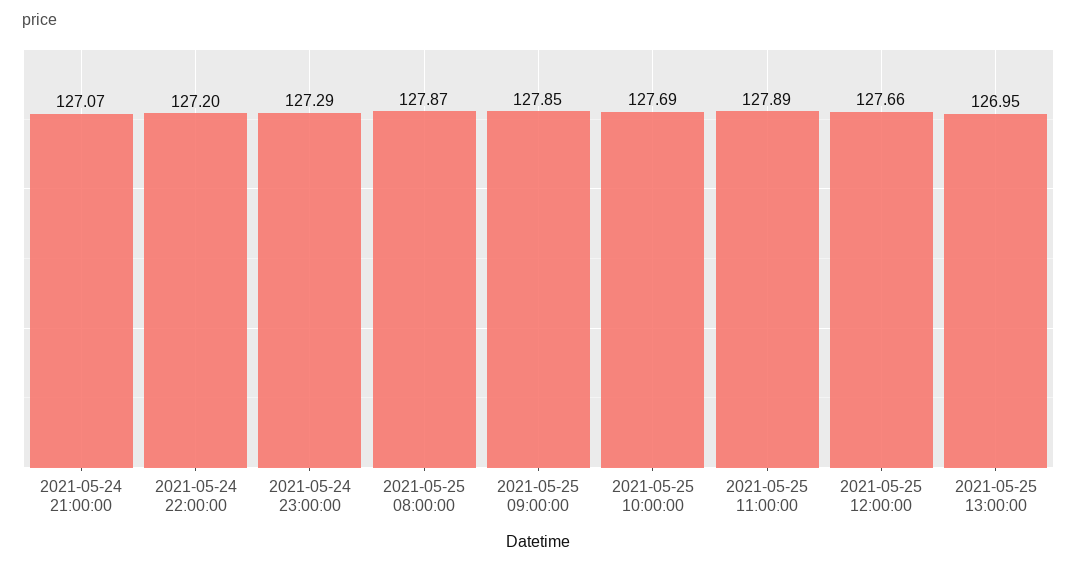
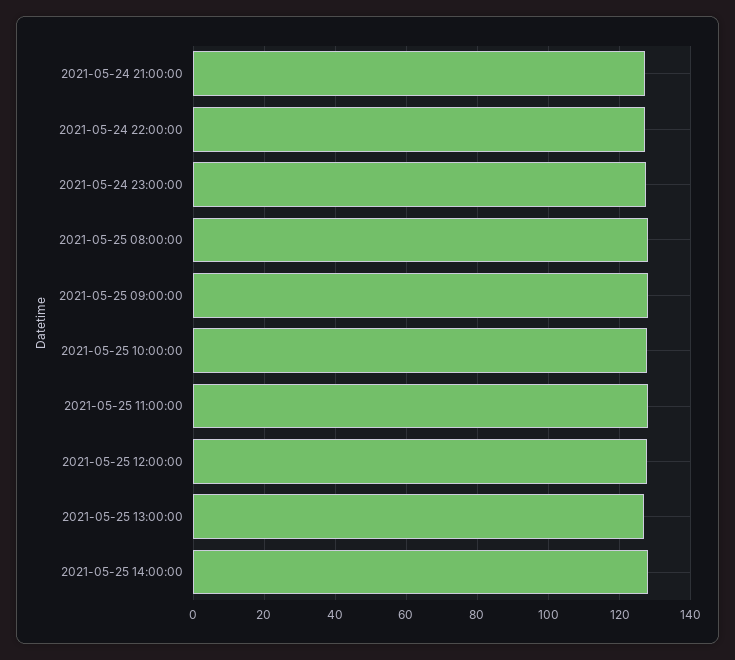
2021-05-25 14:00:00: none -> 128

